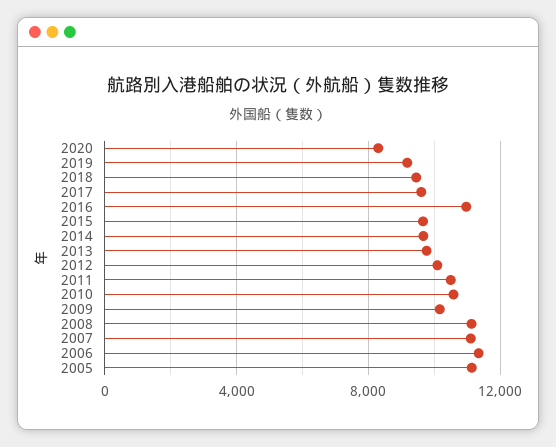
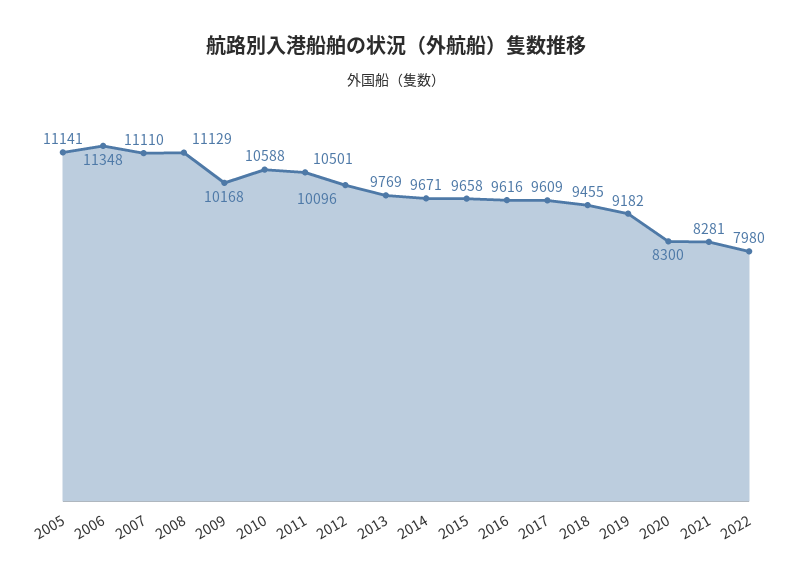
2016: 11000 -> 9616
2021: none -> 8281
2022: none -> 7980

